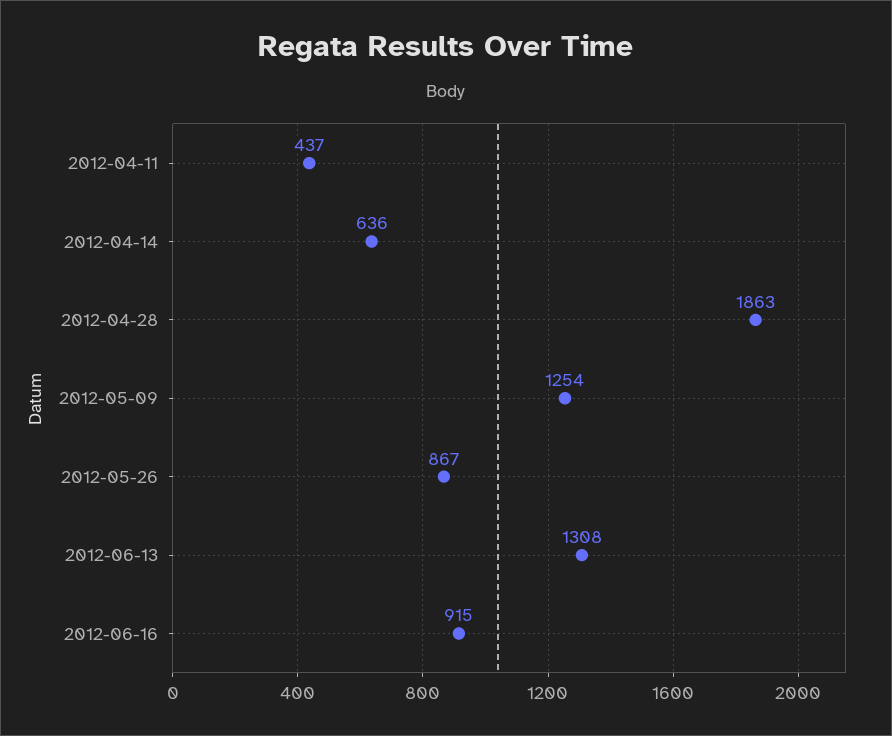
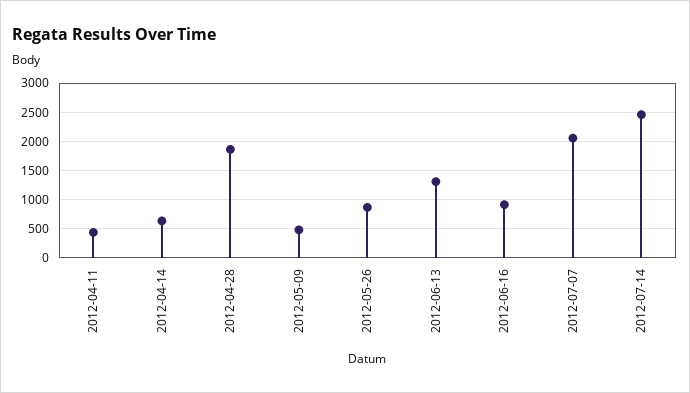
2012-05-09: 1254 -> 500
2012-07-07: none -> 2000
2012-07-14: none -> 2500

